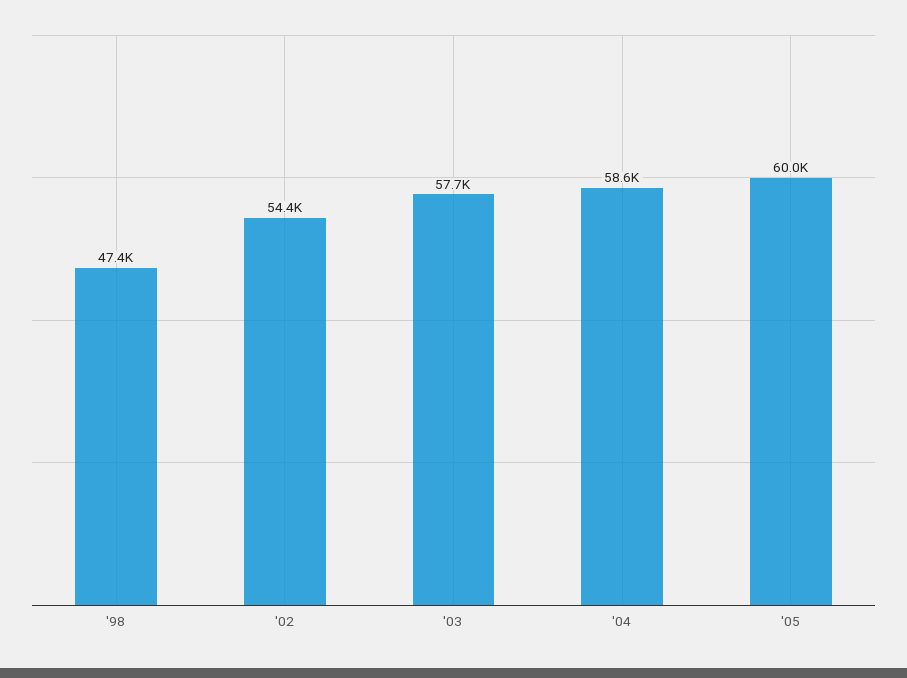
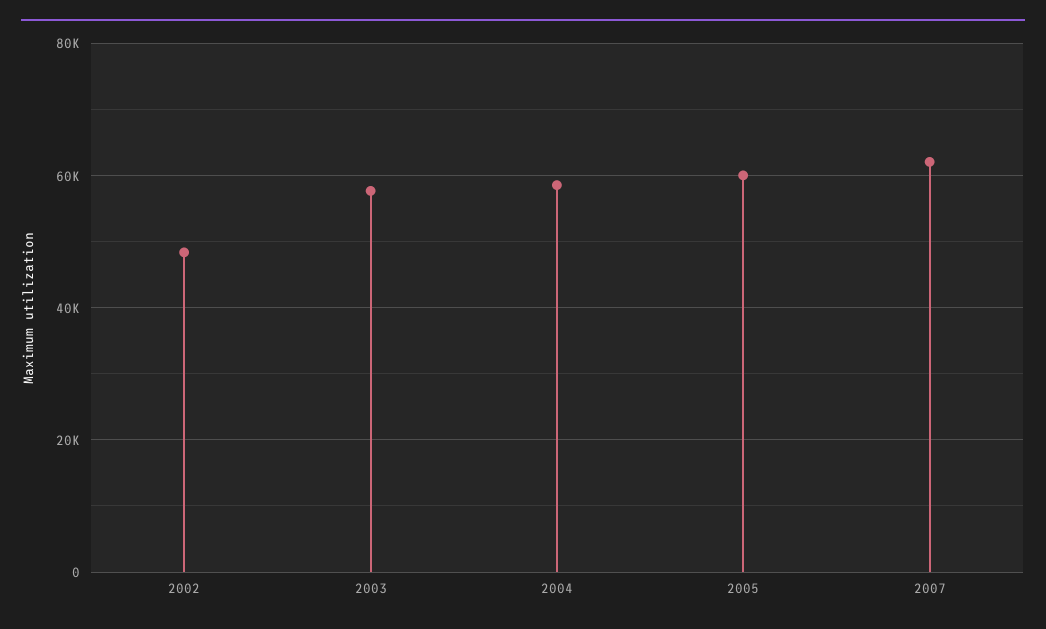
'98: 47400 -> none
'02: 54400 -> 48000
2007: none -> 62000

